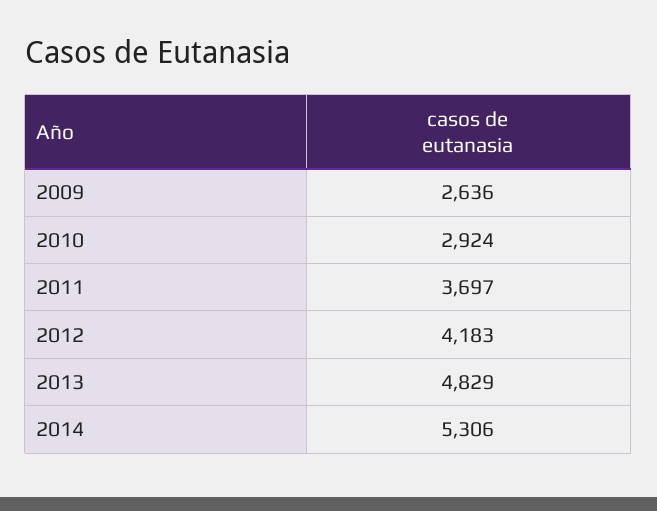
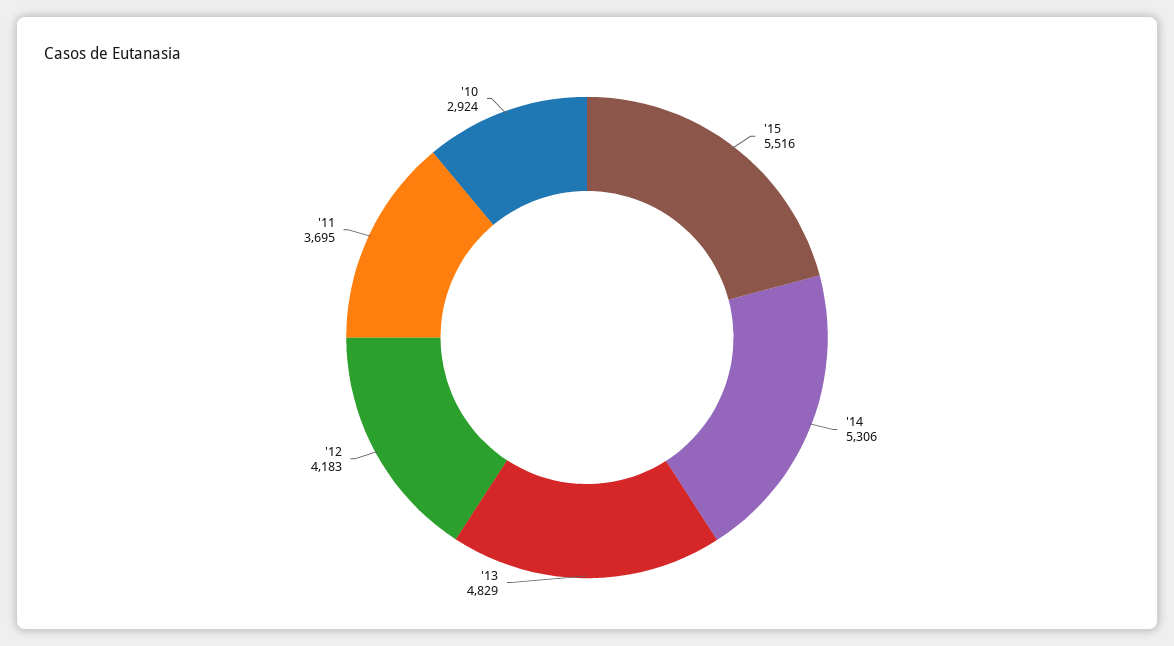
2009: 2636 -> none
2011: 3697 -> 3695
'15: none -> 5516

